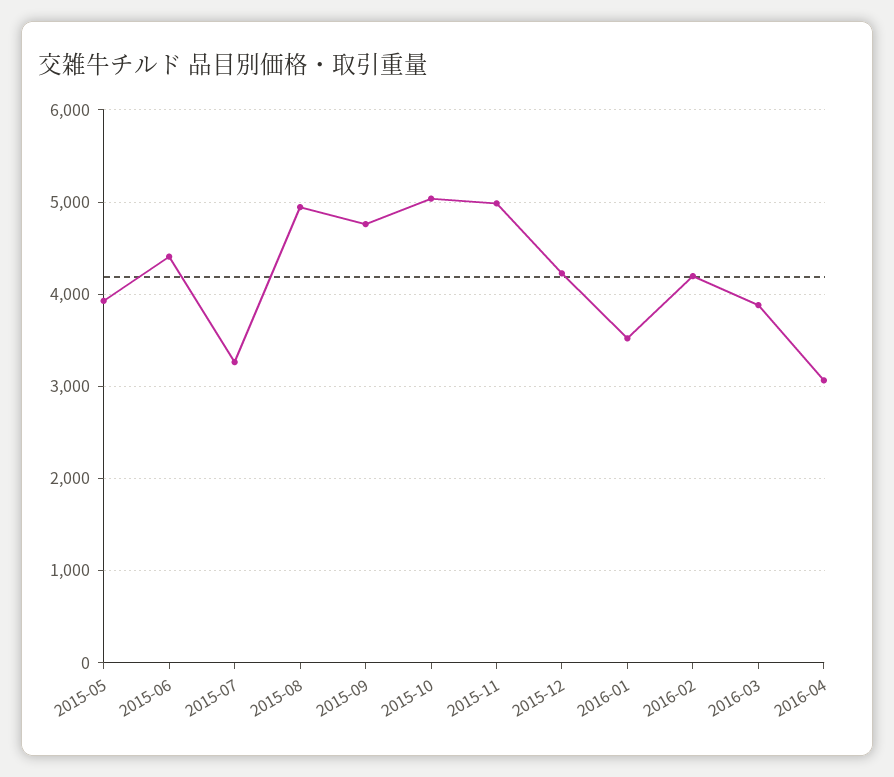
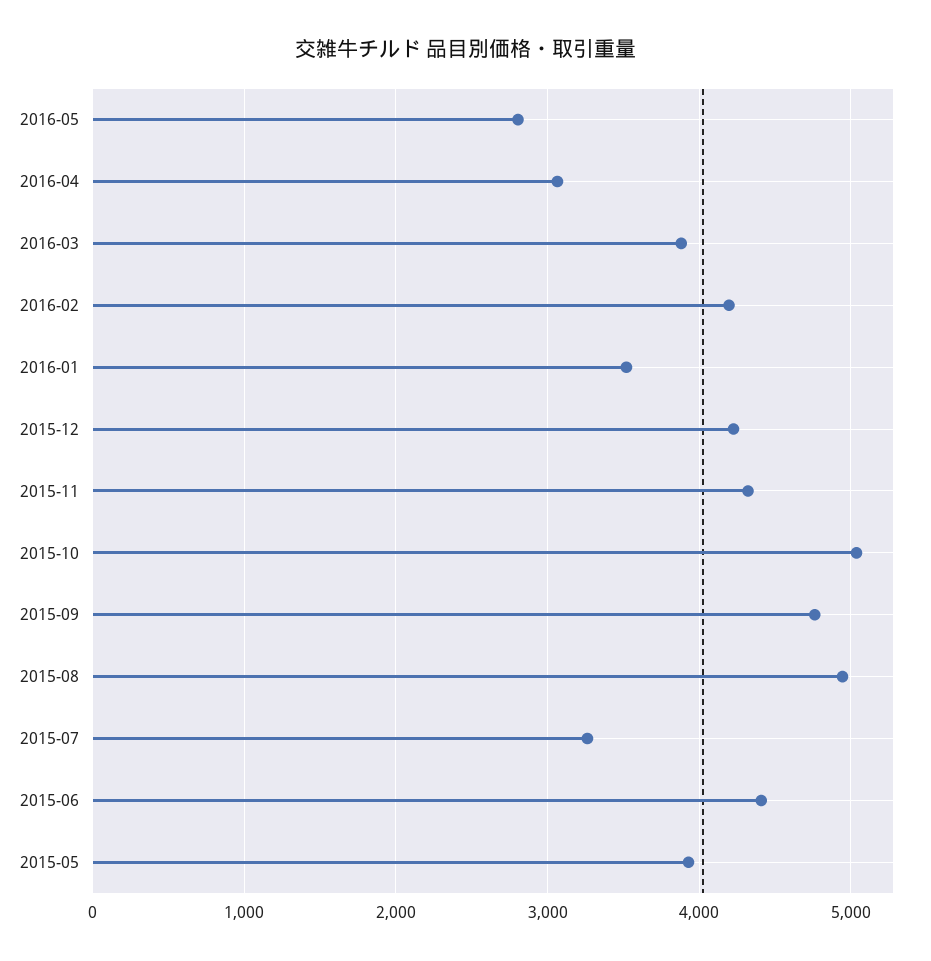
2015-11: 5000 -> 4300
2016-05: none -> 2800

